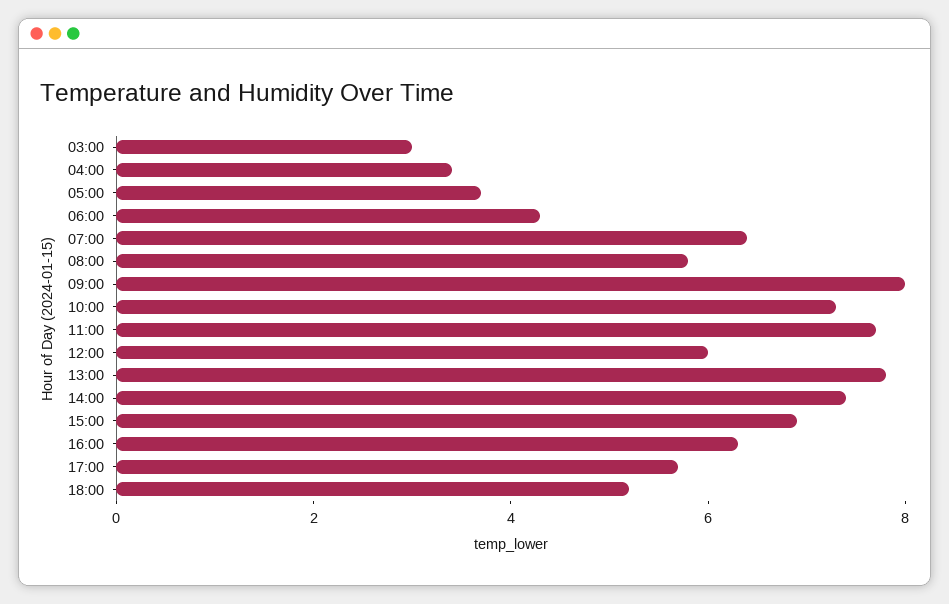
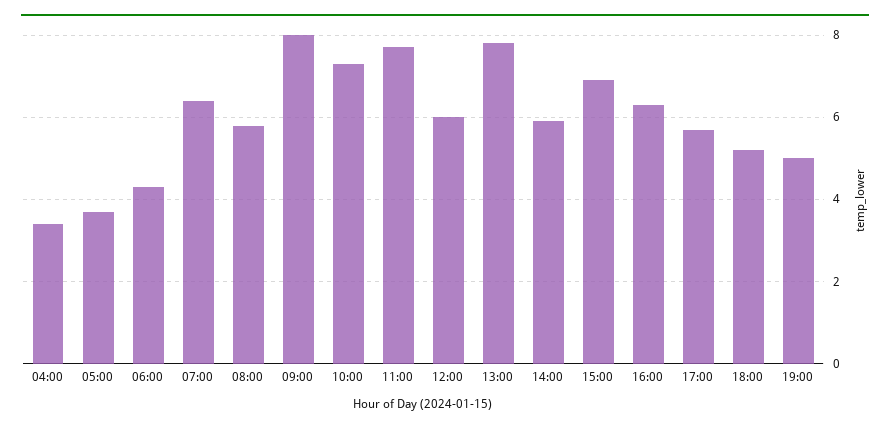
03:00: 3 -> none
14:00: 7.5 -> 6
19:00: none -> 5

